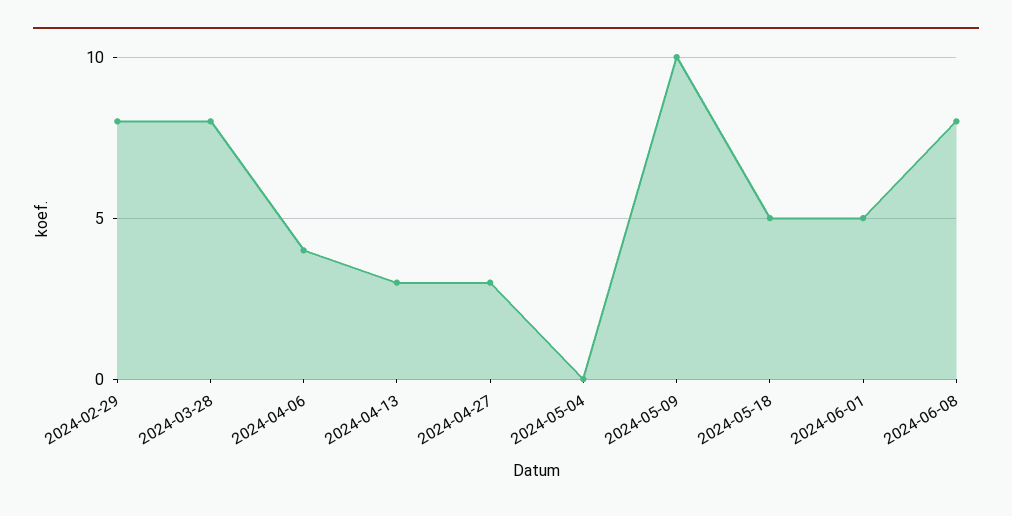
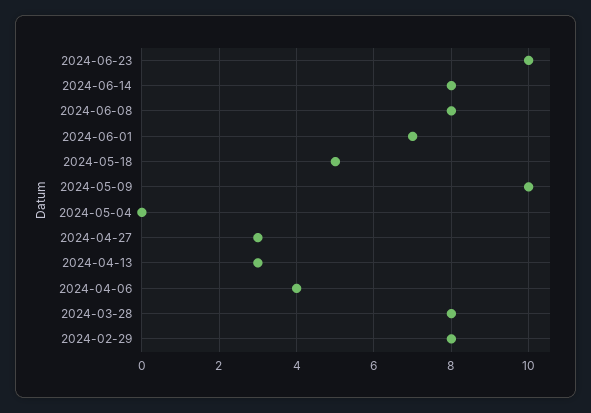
2024-06-01: 5 -> 7
2024-06-23: none -> 10
2024-06-14: none -> 8

